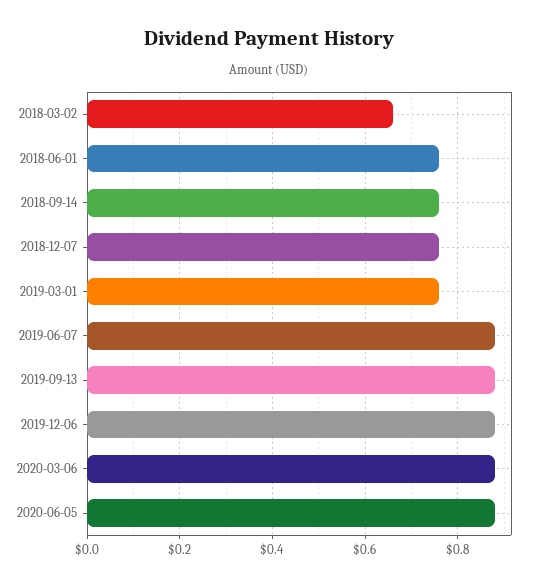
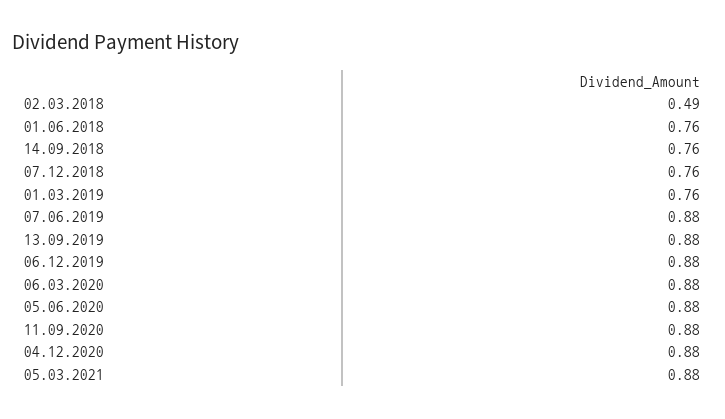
2018-03-02: 0.65 -> 0.49
11.09.2020: none -> 0.88
04.12.2020: none -> 0.88
05.03.2021: none -> 0.88

